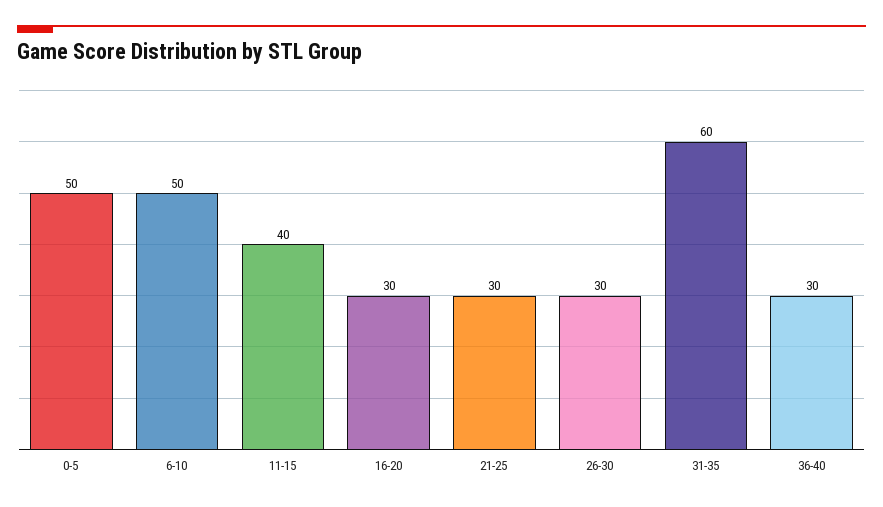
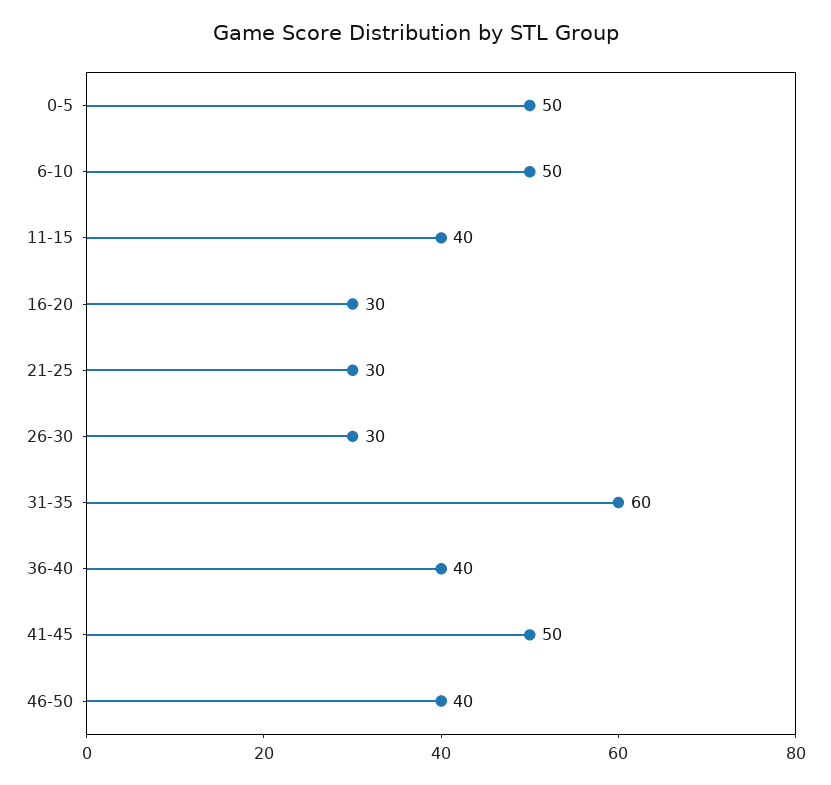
36-40: 30 -> 40
41-45: none -> 50
46-50: none -> 40

